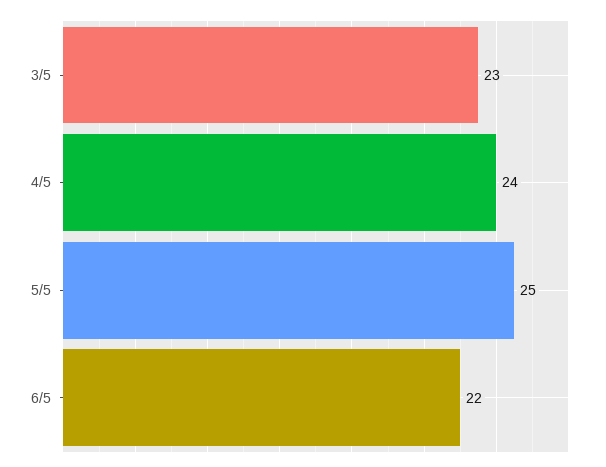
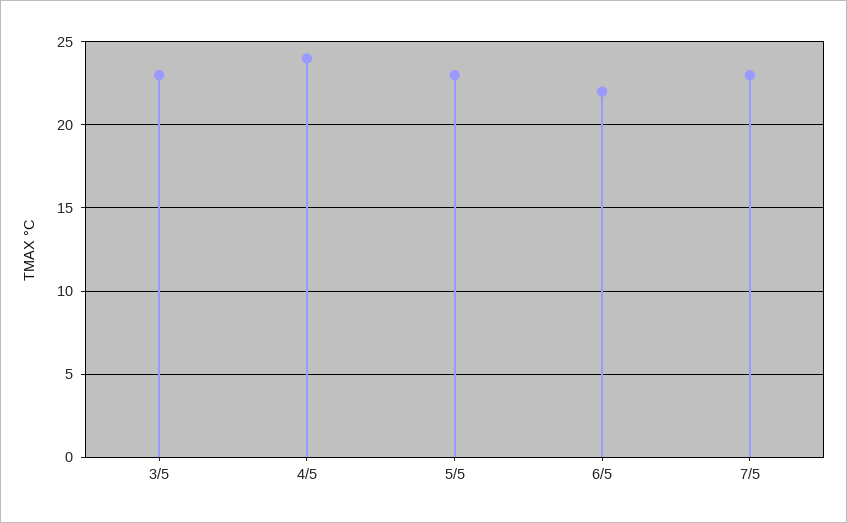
5/5: 25 -> 23
7/5: none -> 23

